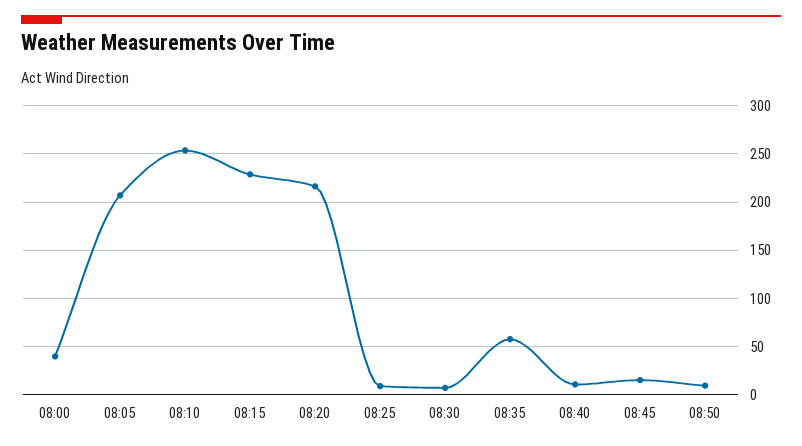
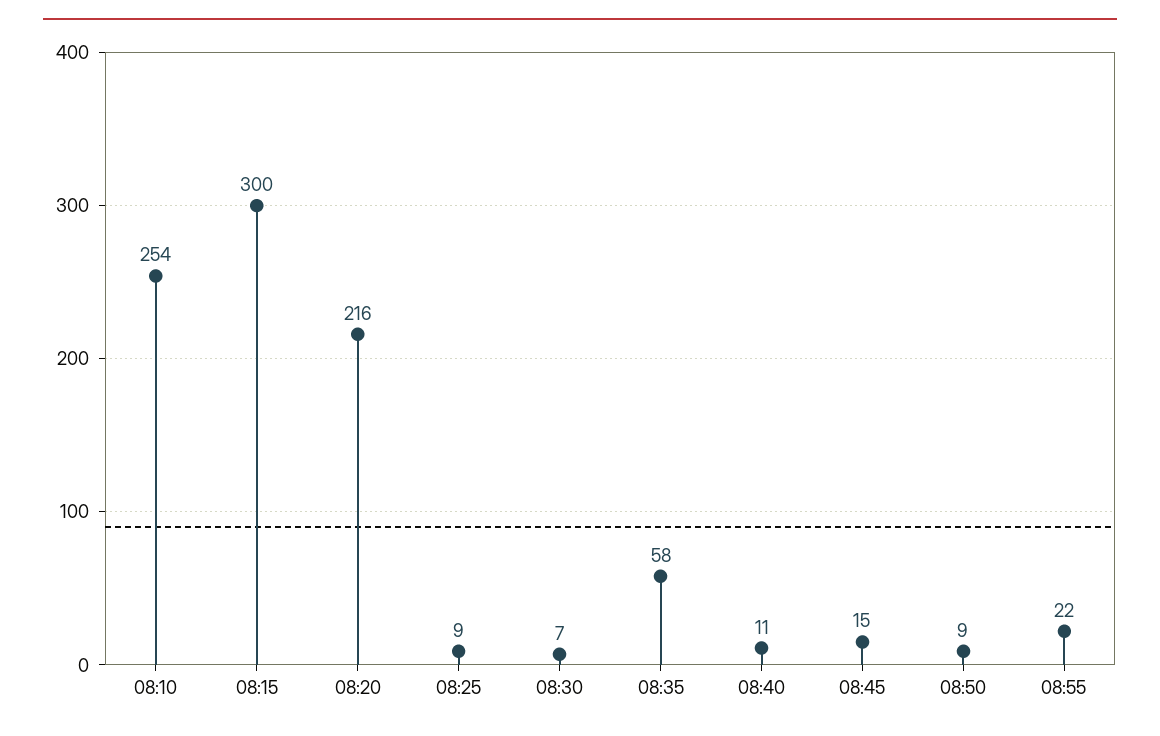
08:00: 40 -> none
08:05: 210 -> none
08:15: 230 -> 300
08:55: none -> 22

